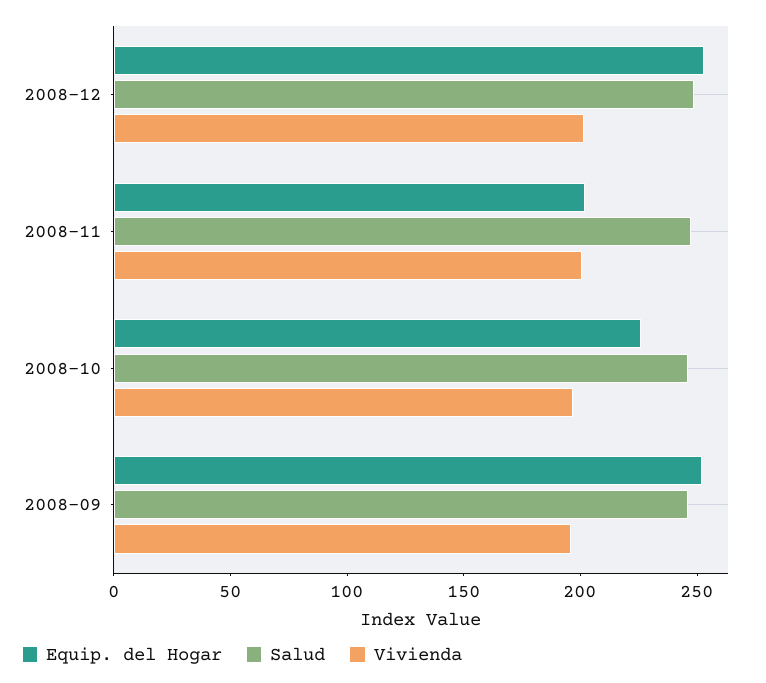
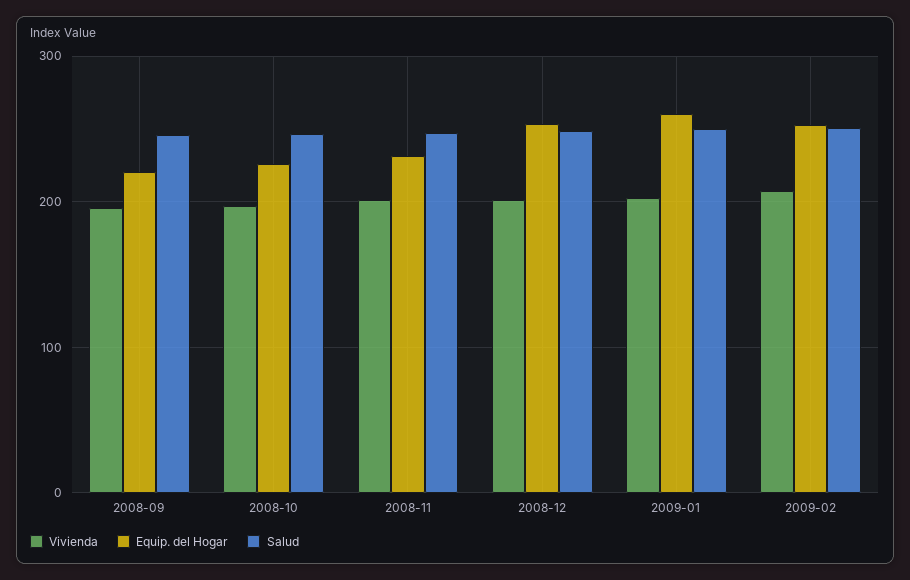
Equip. del Hogar, 2008-11: 200 -> 230
Equip. del Hogar, 2008-09: 250 -> 220
Vivienda, 2009-01: none -> 200
Equip. del Hogar, 2009-01: none -> 260
Salud, 2009-01: none -> 250
Vivienda, 2009-02: none -> 210
Equip. del Hogar, 2009-02: none -> 250
Salud, 2009-02: none -> 250

